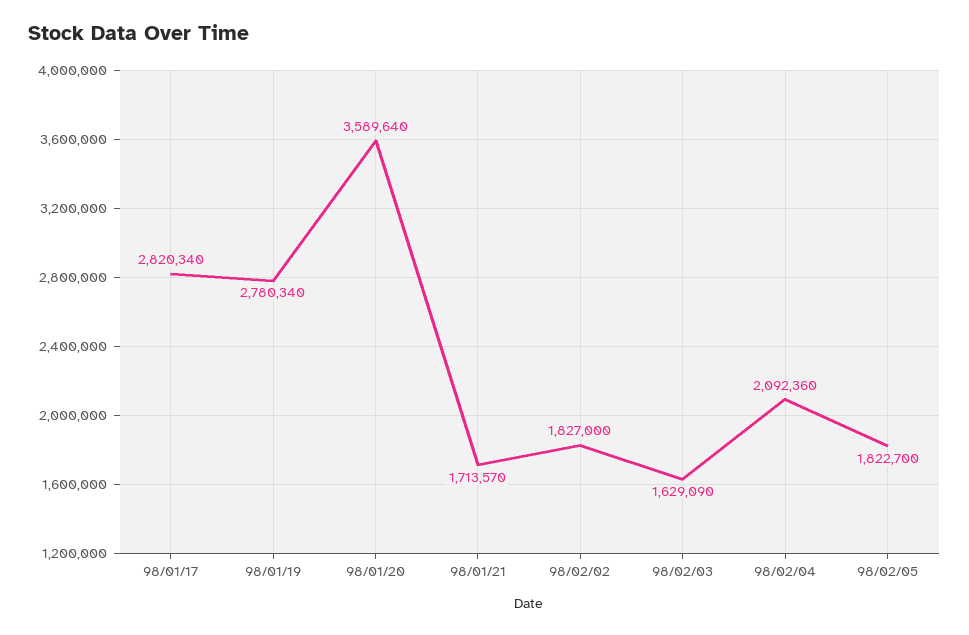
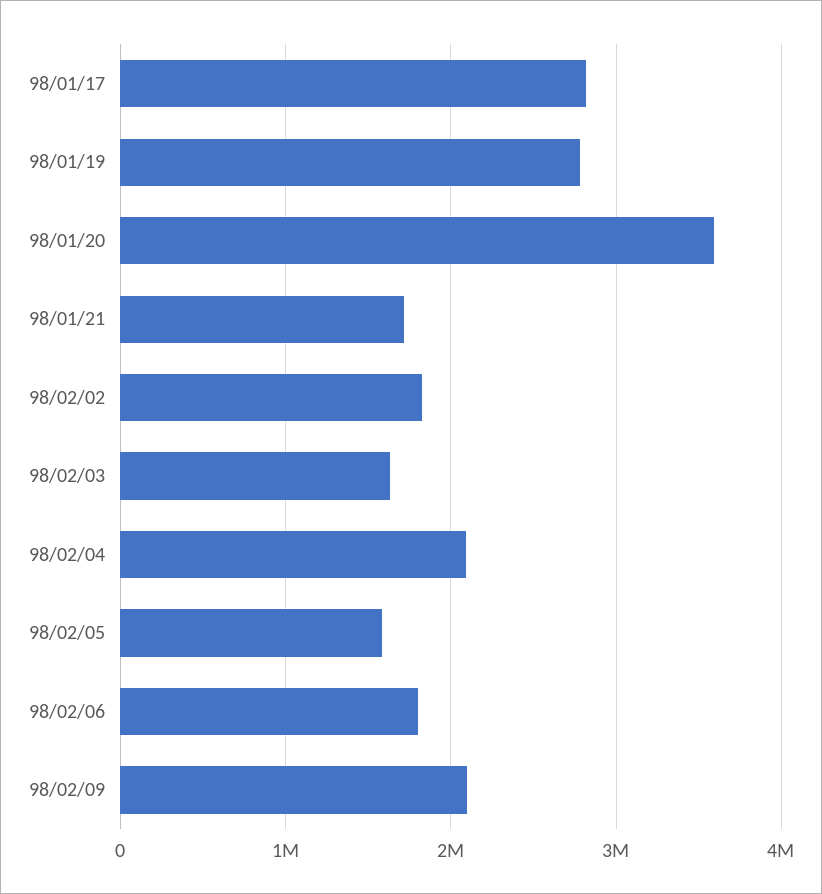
98/02/05: 1822700 -> 1600000
98/02/06: none -> 1800000
98/02/09: none -> 2100000

